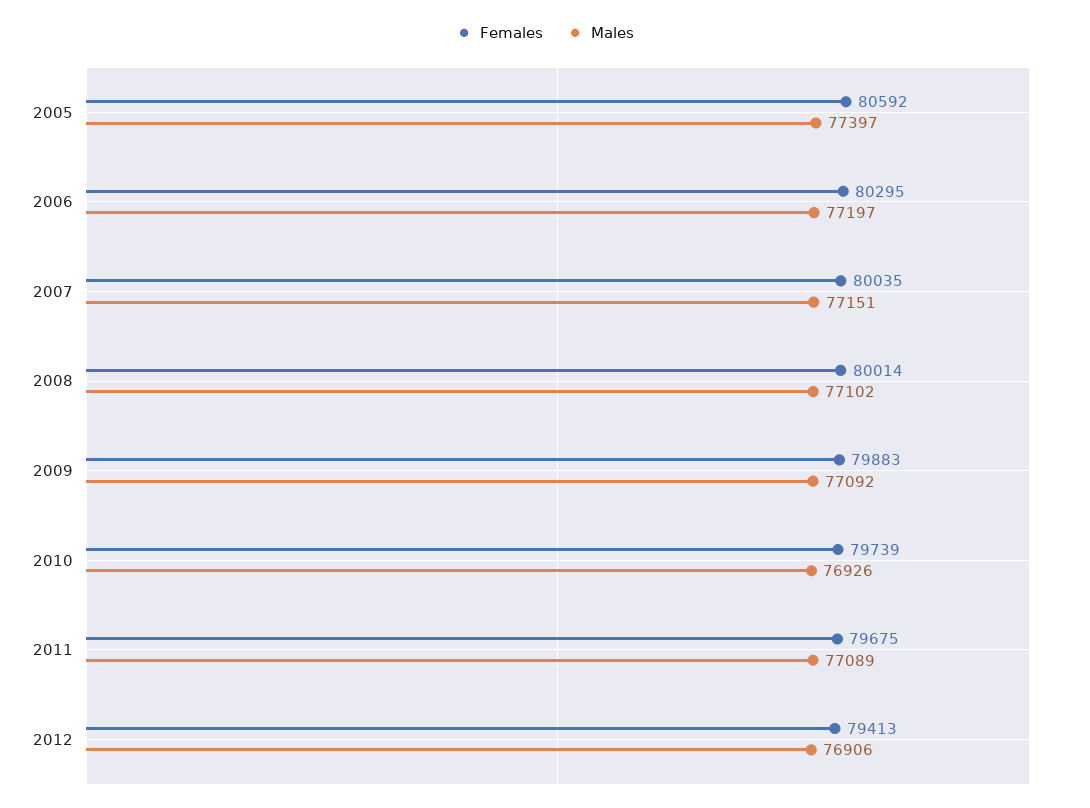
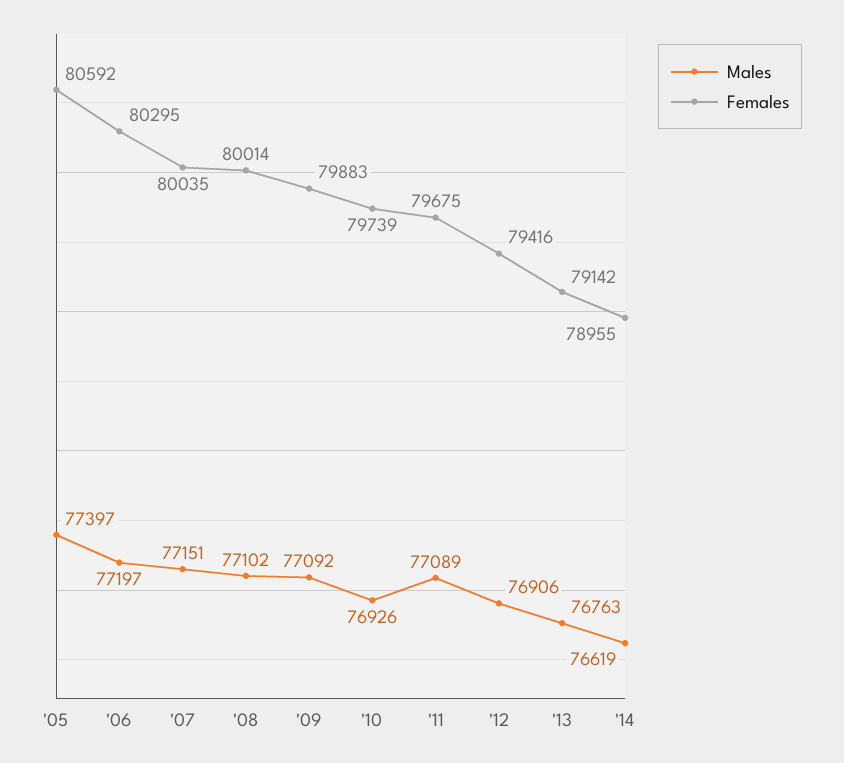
Females, 2012: 79413 -> 79416
Males, '13: none -> 76763
Females, '13: none -> 79142
Males, '14: none -> 76619
Females, '14: none -> 78955

